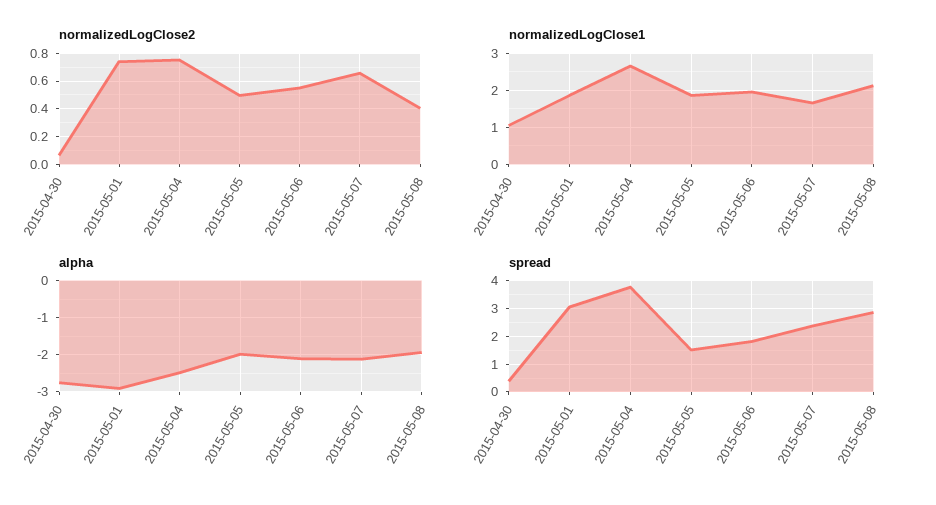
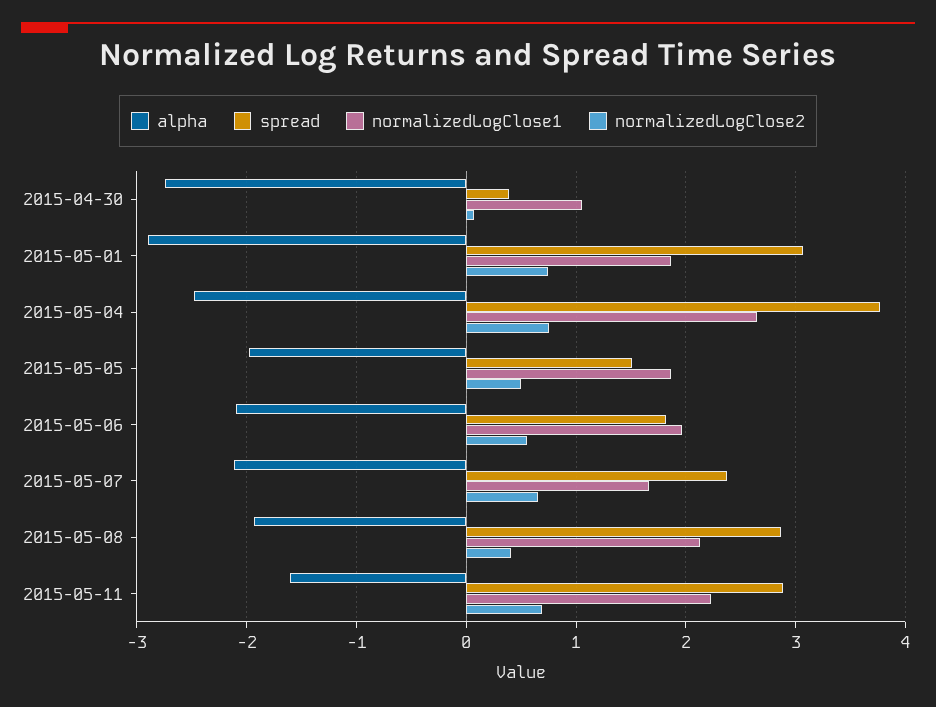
alpha, 2015-05-11: none -> -1.6
spread, 2015-05-11: none -> 2.9
normalizedLogClose1, 2015-05-11: none -> 2.2
normalizedLogClose2, 2015-05-11: none -> 0.7

